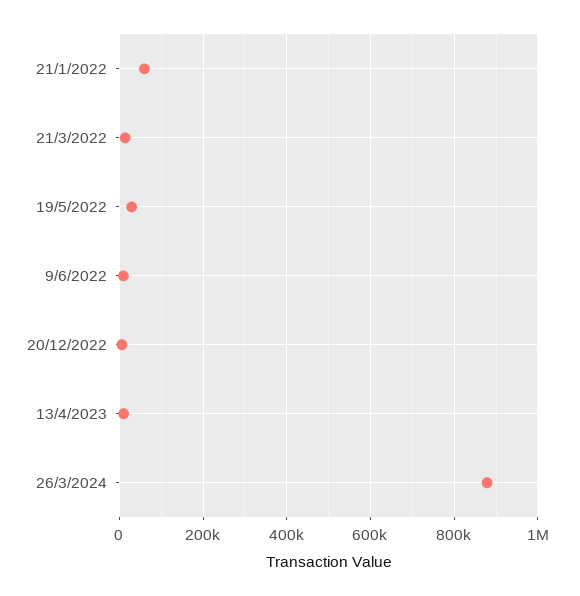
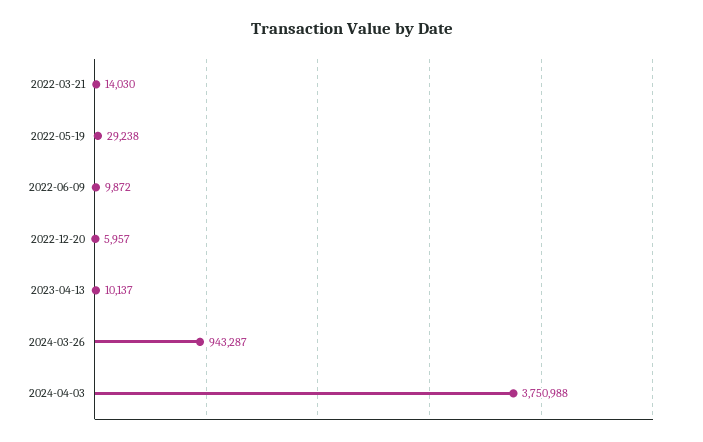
21/1/2022: 60000 -> none
26/3/2024: 880000 -> 943287
2024-04-03: none -> 3750988

